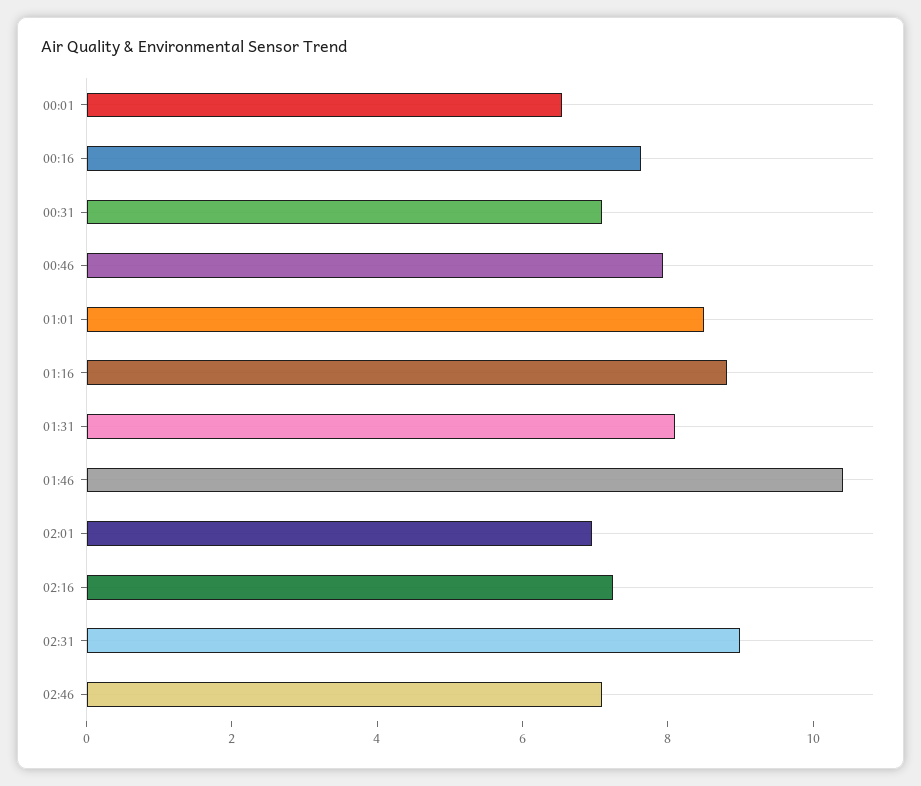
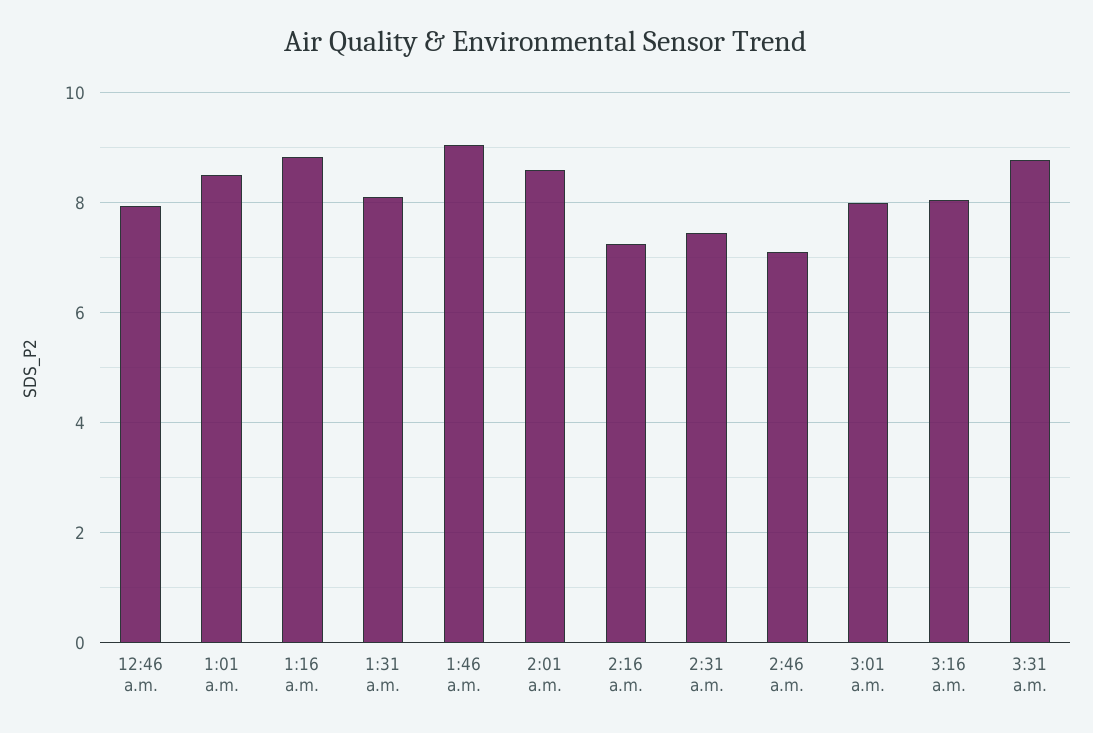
00:01: 6.5 -> none
00:16: 7.5 -> none
00:31: 7 -> none
01:46: 10.5 -> 9
02:01: 7 -> 8.6
02:31: 9 -> 7.4
3:01 a.m.: none -> 8
3:16 a.m.: none -> 8
3:31 a.m.: none -> 8.8

